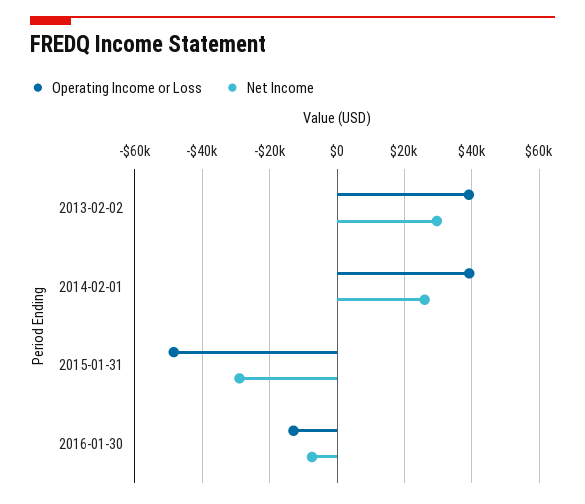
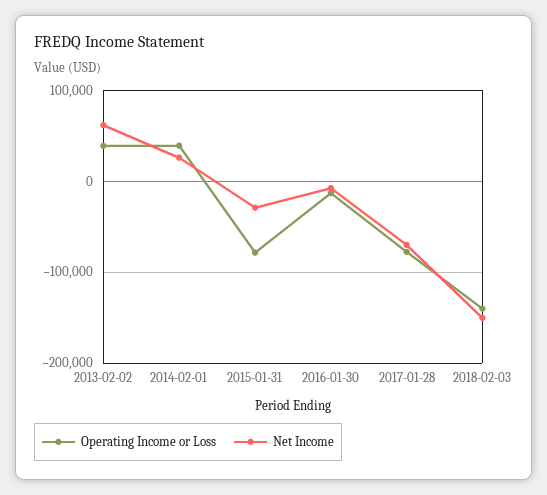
Net Income, 2013-02-02: 30000 -> 60000
Operating Income or Loss, 2015-01-31: -48000 -> -80000
Operating Income or Loss, 2017-01-28: none -> -80000
Net Income, 2017-01-28: none -> -70000
Operating Income or Loss, 2018-02-03: none -> -140000
Net Income, 2018-02-03: none -> -150000

